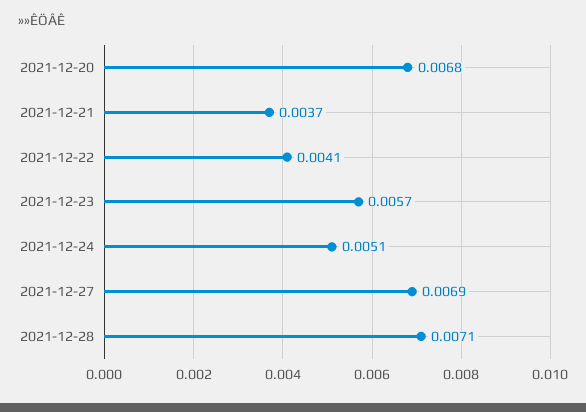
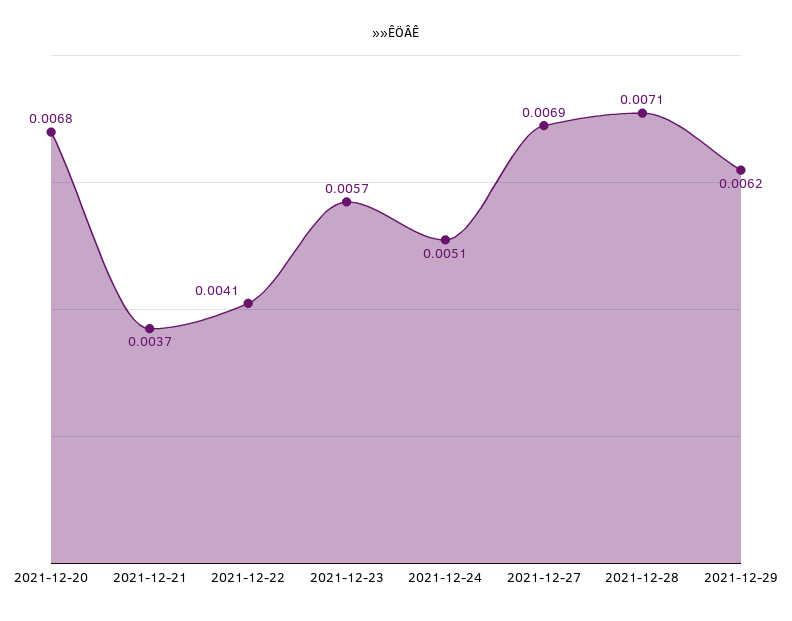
2021-12-29: none -> 0.0062

